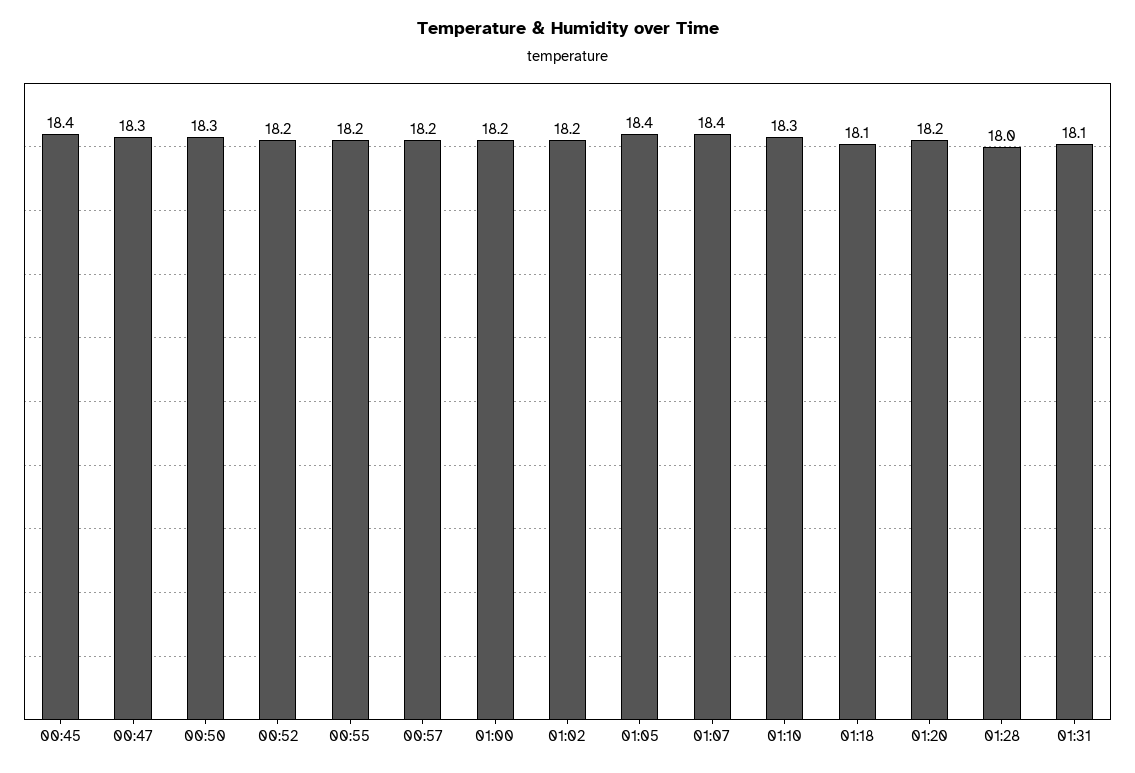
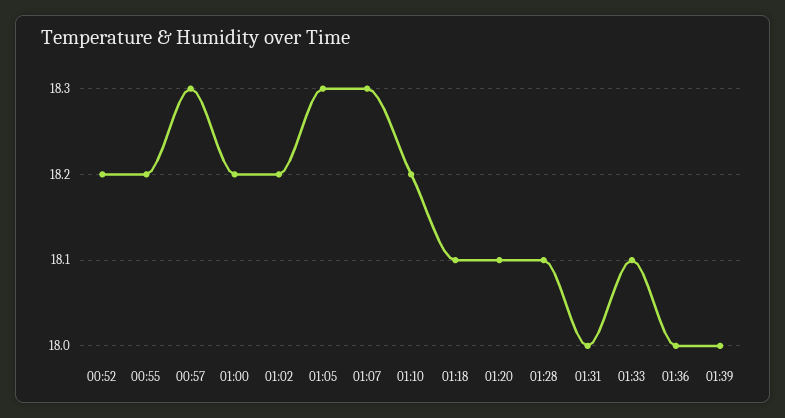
00:45: 18.4 -> none
00:47: 18.3 -> none
00:50: 18.3 -> none
00:57: 18.2 -> 18.3
01:05: 18.4 -> 18.3
01:07: 18.4 -> 18.3
01:10: 18.3 -> 18.2
01:20: 18.2 -> 18.1
01:28: 18 -> 18.1
01:31: 18.1 -> 18
01:33: none -> 18.1
01:36: none -> 18
01:39: none -> 18

